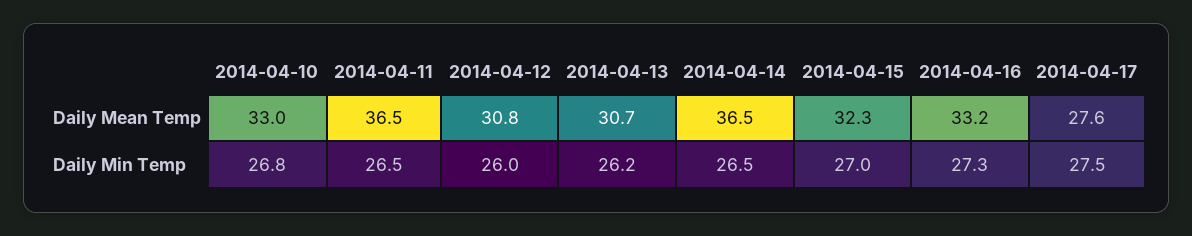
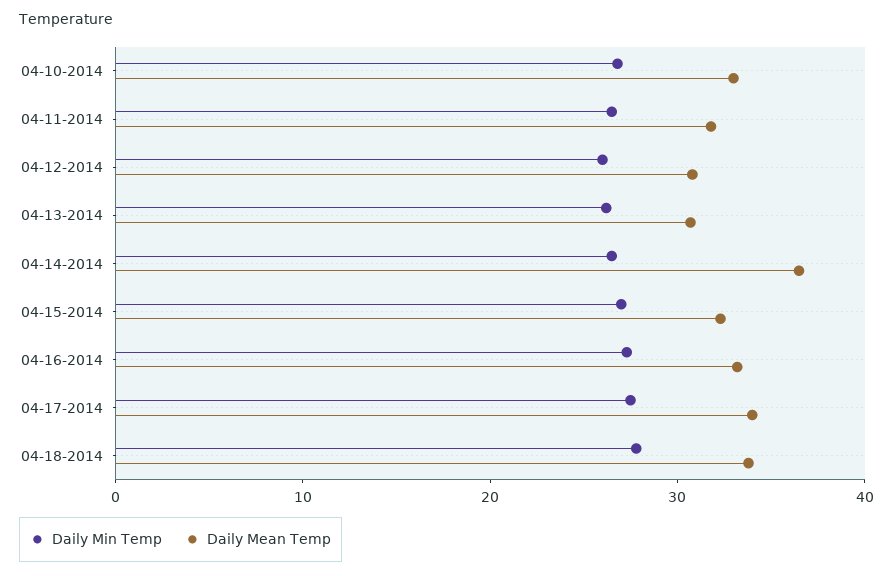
Daily Mean Temp, 2014-04-11: 36.5 -> 32
Daily Mean Temp, 2014-04-17: 27.6 -> 34
Daily Min Temp, 04-18-2014: none -> 28
Daily Mean Temp, 04-18-2014: none -> 34

